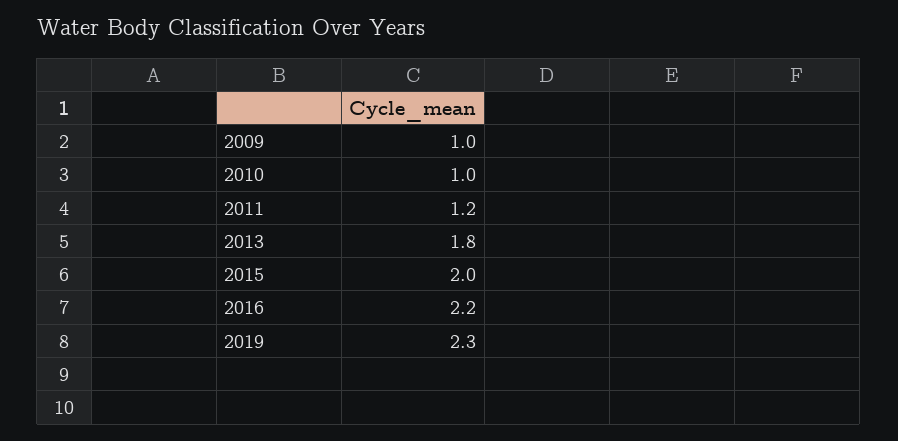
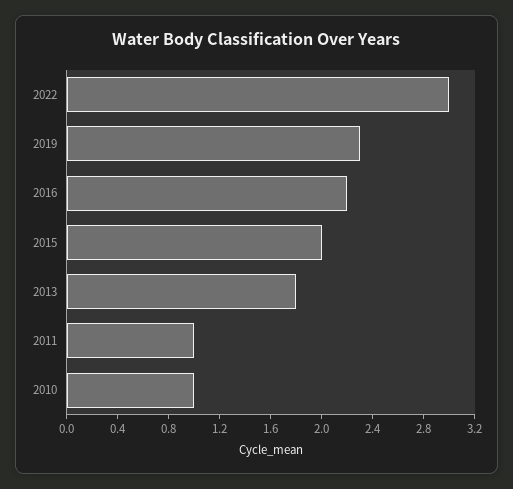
2009: 1 -> none
2011: 1.2 -> 1
2022: none -> 3

